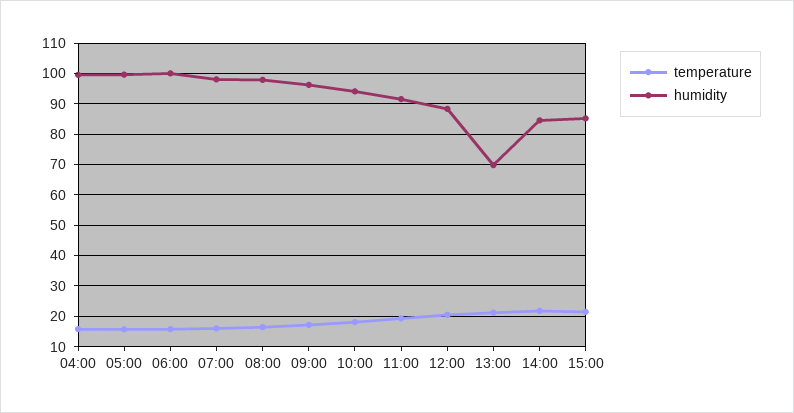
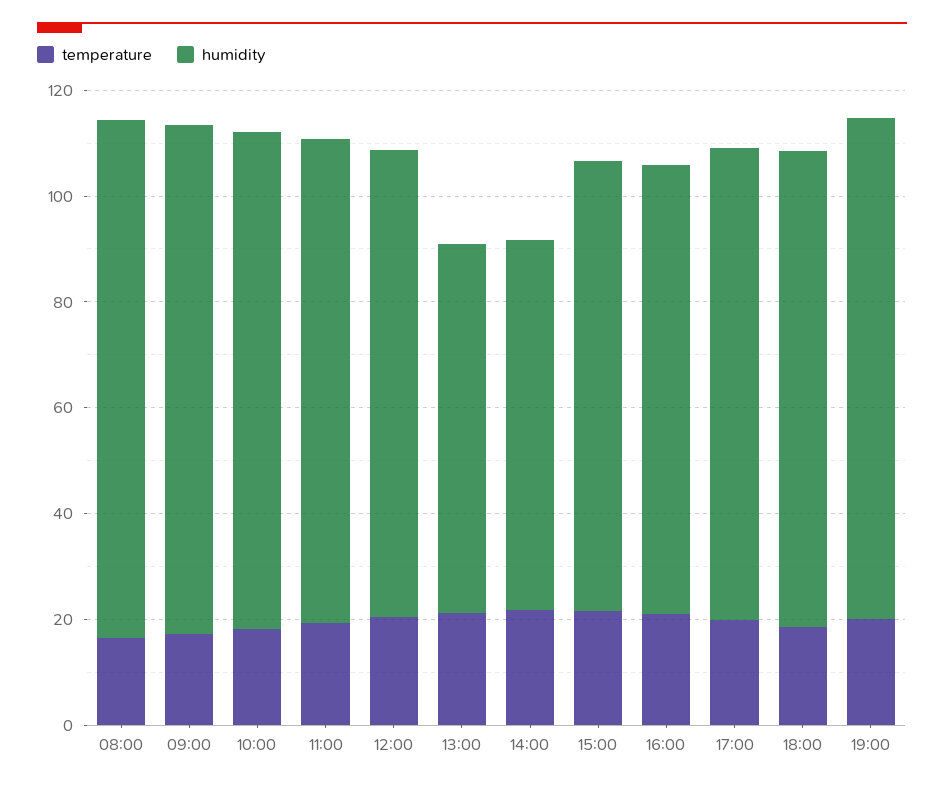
temperature, 04:00: 16 -> none
humidity, 04:00: 100 -> none
temperature, 05:00: 16 -> none
humidity, 05:00: 100 -> none
temperature, 06:00: 16 -> none
humidity, 06:00: 100 -> none
temperature, 07:00: 16 -> none
humidity, 07:00: 98 -> none
humidity, 14:00: 84 -> 70
temperature, 16:00: none -> 20
humidity, 16:00: none -> 85
temperature, 17:00: none -> 20
humidity, 17:00: none -> 90
temperature, 18:00: none -> 20
humidity, 18:00: none -> 90
temperature, 19:00: none -> 20
humidity, 19:00: none -> 95

